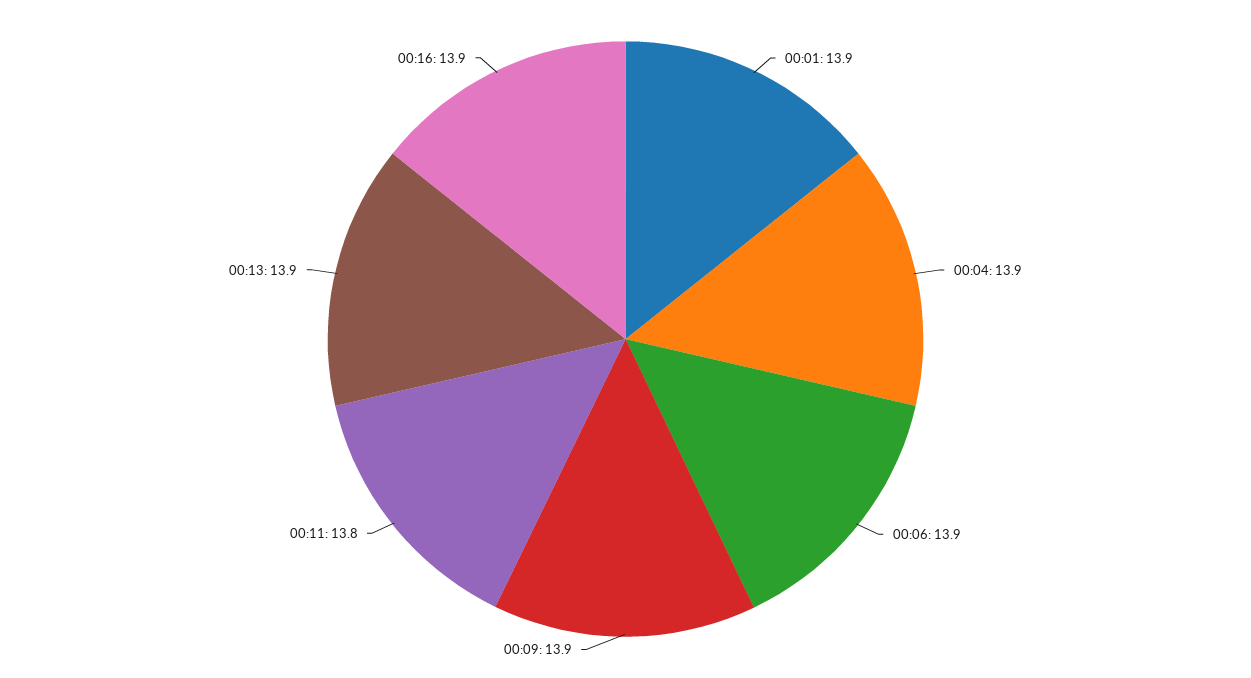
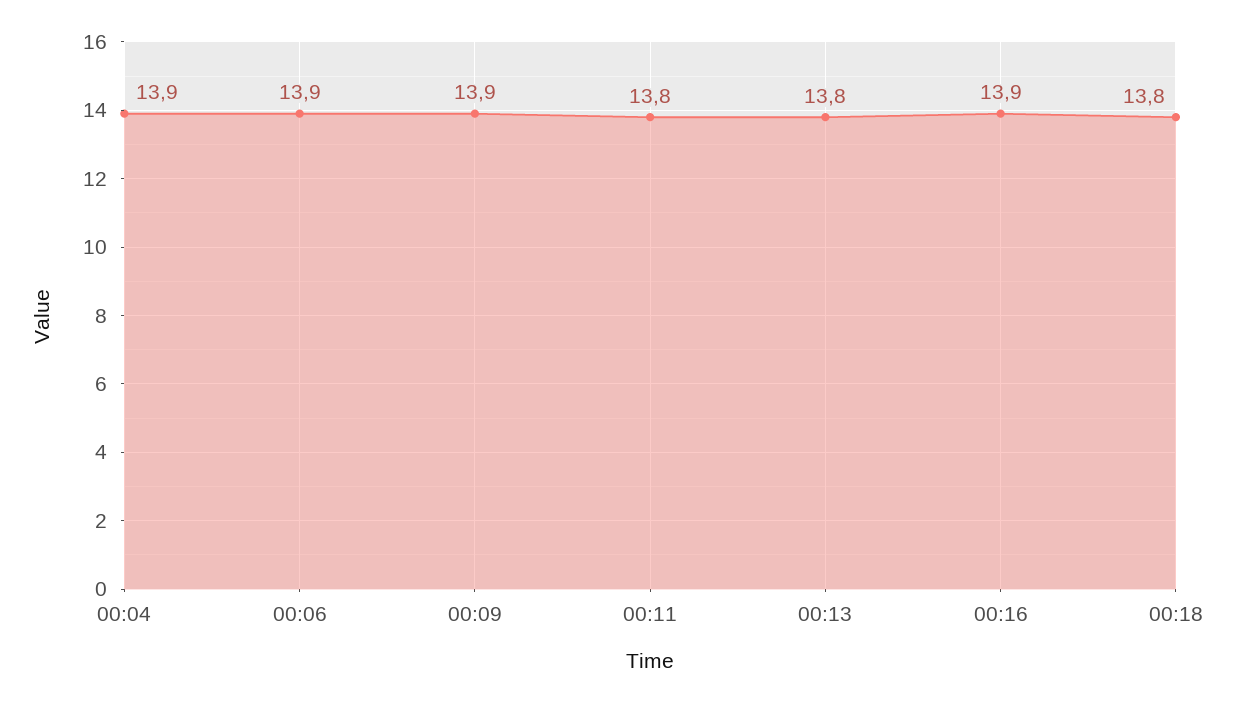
00:01: 13.9 -> none
00:13: 13.9 -> 13.8
00:18: none -> 13.8

